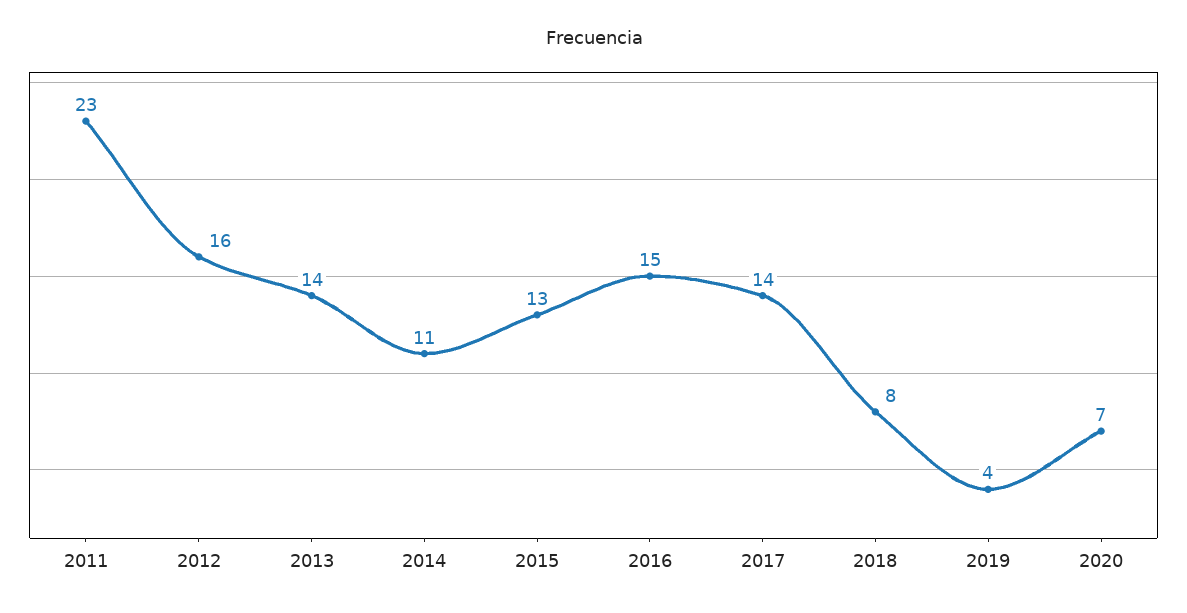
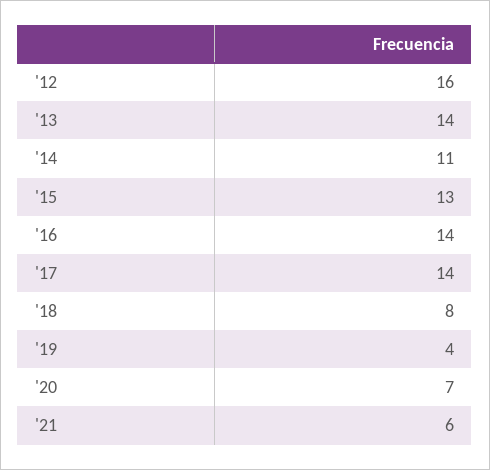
2011: 23 -> none
2016: 15 -> 14
'21: none -> 6

